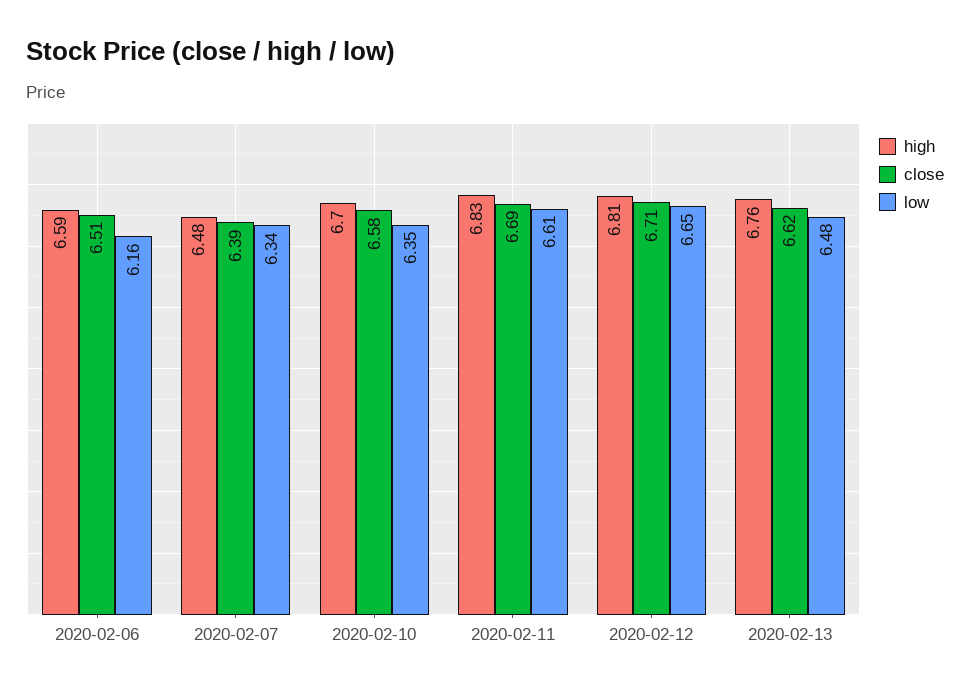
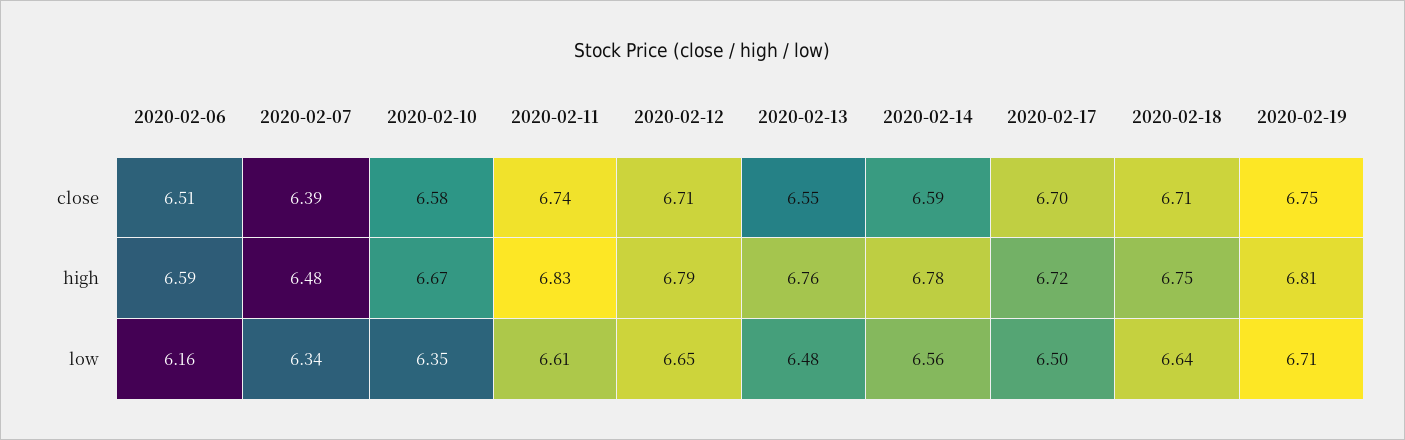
high, 2020-02-10: 6.7 -> 6.67
close, 2020-02-11: 6.69 -> 6.74
high, 2020-02-12: 6.81 -> 6.79
close, 2020-02-13: 6.62 -> 6.55
close, 2020-02-14: none -> 6.59
close, 2020-02-17: none -> 6.7
close, 2020-02-18: none -> 6.71
close, 2020-02-19: none -> 6.75
high, 2020-02-14: none -> 6.78
high, 2020-02-17: none -> 6.72
high, 2020-02-18: none -> 6.75
high, 2020-02-19: none -> 6.81
low, 2020-02-14: none -> 6.56
low, 2020-02-17: none -> 6.5
low, 2020-02-18: none -> 6.64
low, 2020-02-19: none -> 6.71

